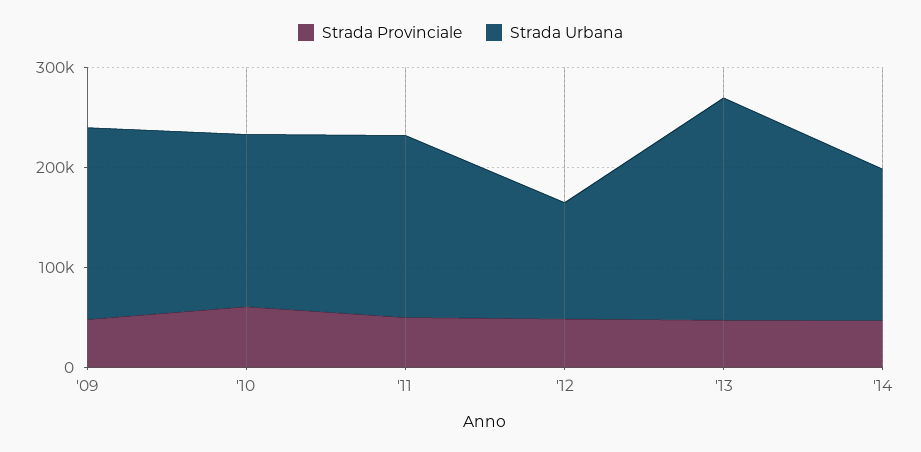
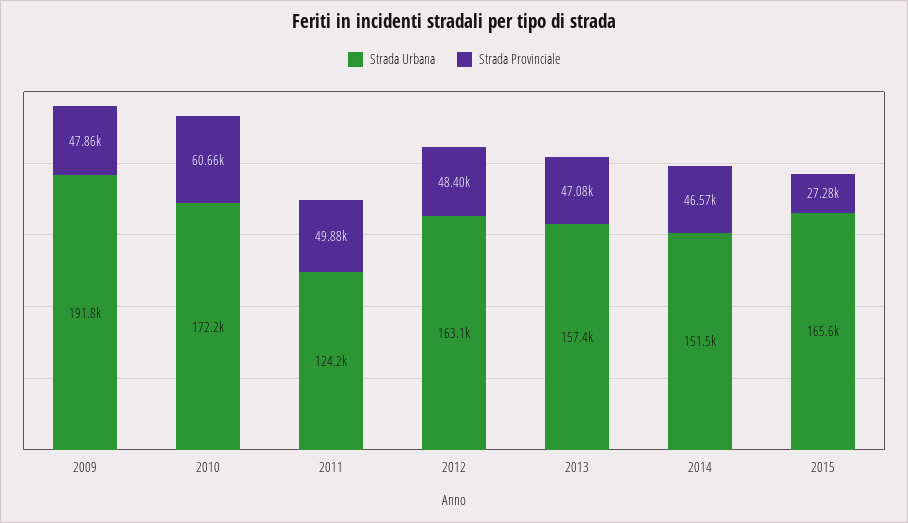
Strada Urbana, '11: 180000 -> 124200
Strada Urbana, '12: 120000 -> 163100
Strada Urbana, '13: 220000 -> 157400
Strada Urbana, 2015: none -> 165600
Strada Provinciale, 2015: none -> 27280

